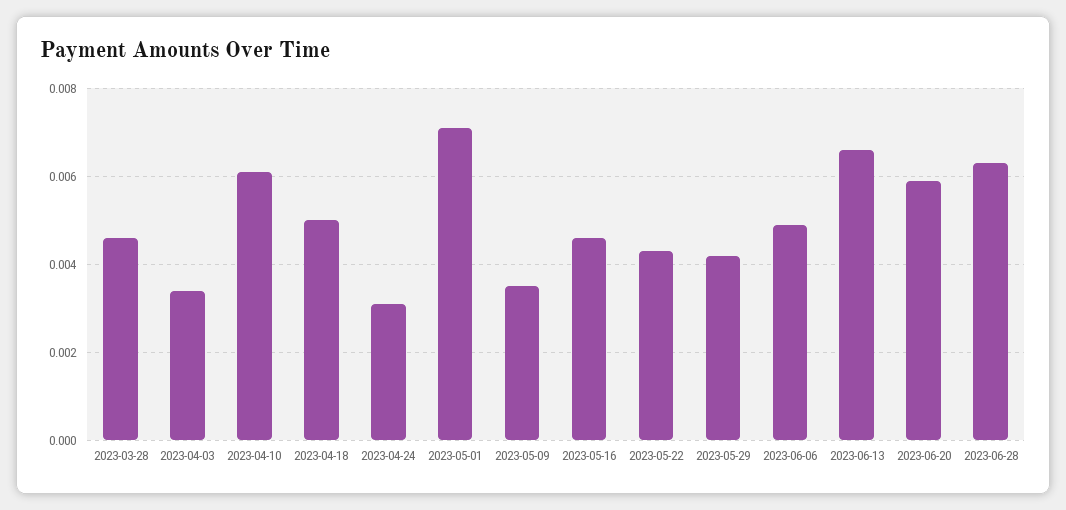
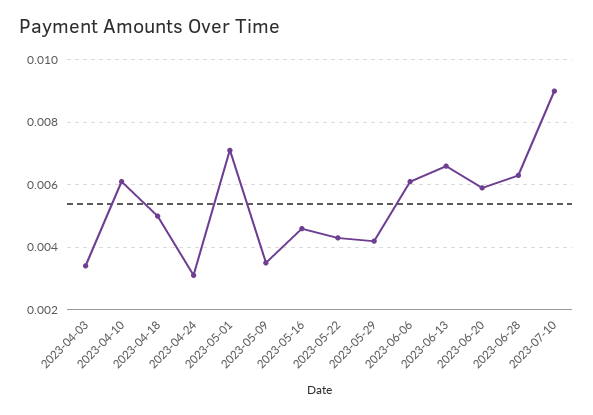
2023-03-28: 0.0045 -> none
2023-06-06: 0.005 -> 0.006
2023-07-10: none -> 0.009

